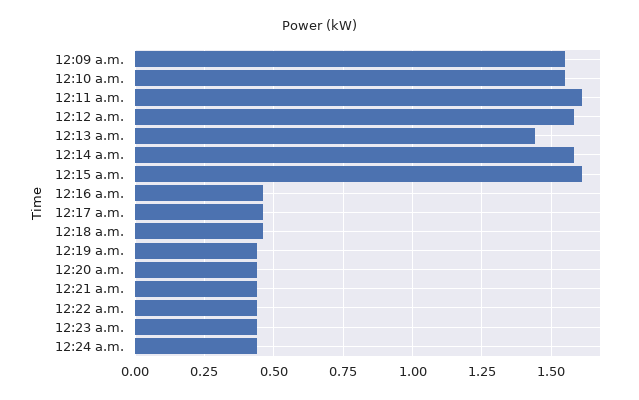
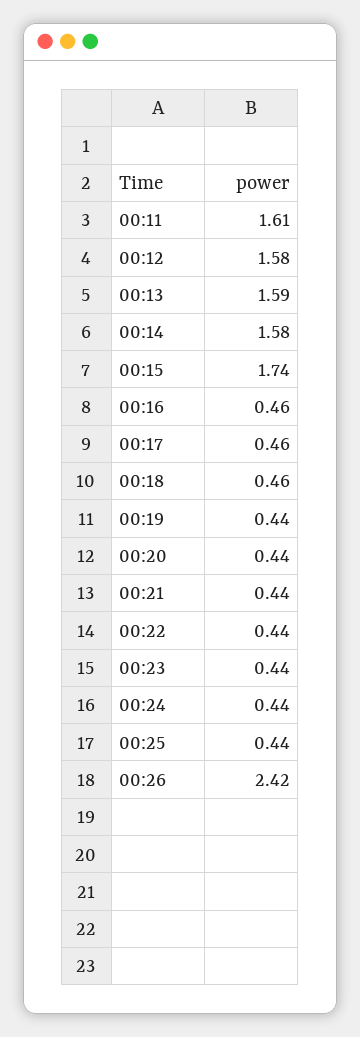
12:09 a.m.: 1.55 -> none
12:10 a.m.: 1.55 -> none
12:13 a.m.: 1.45 -> 1.59
12:15 a.m.: 1.6 -> 1.74
00:25: none -> 0.44
00:26: none -> 2.42

